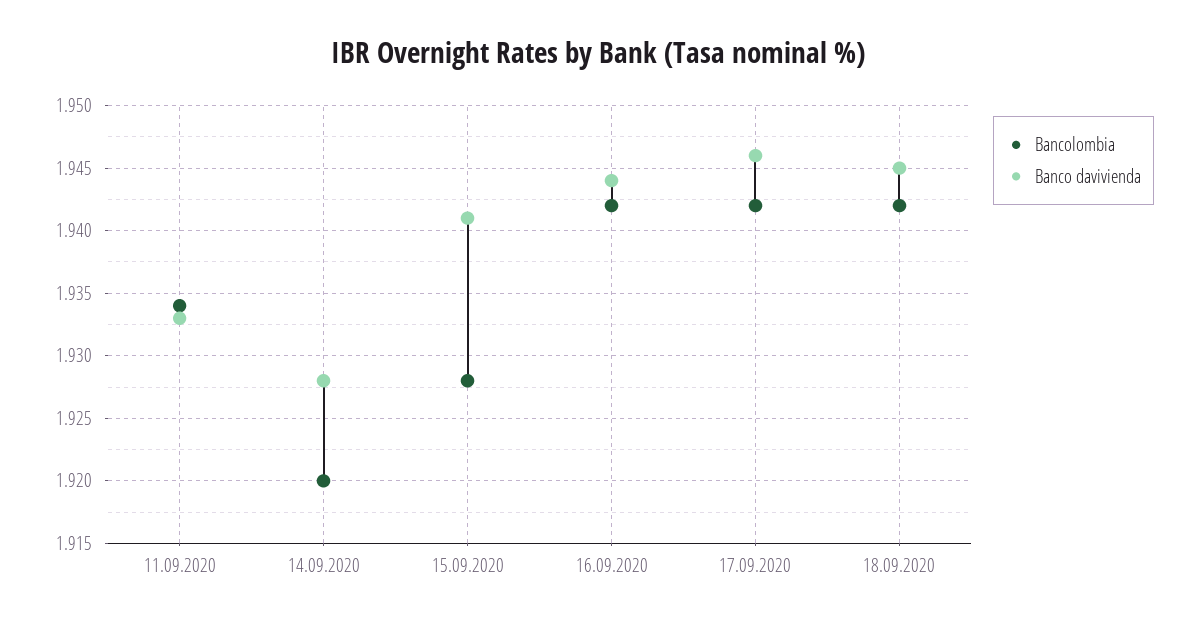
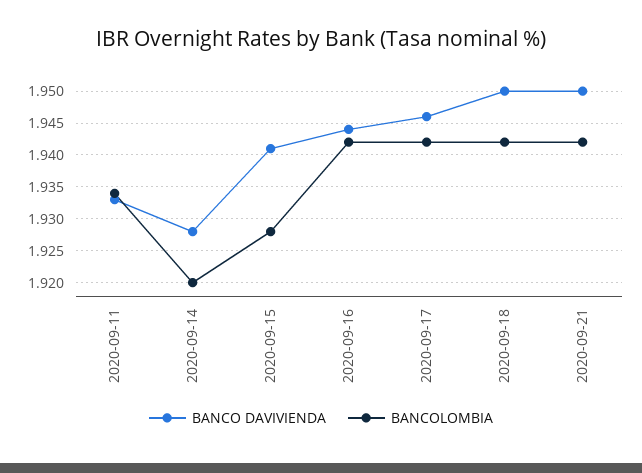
Banco davivienda, 18.09.2020: 1.945 -> 1.95
Banco davivienda, 2020-09-21: none -> 1.95
Bancolombia, 2020-09-21: none -> 1.942

